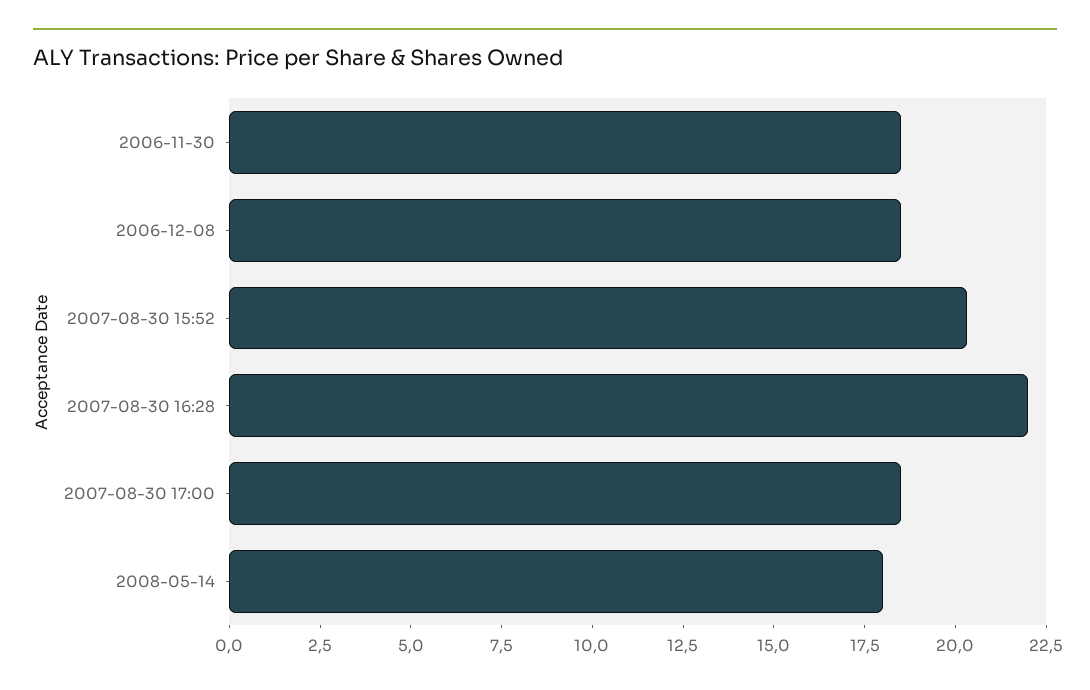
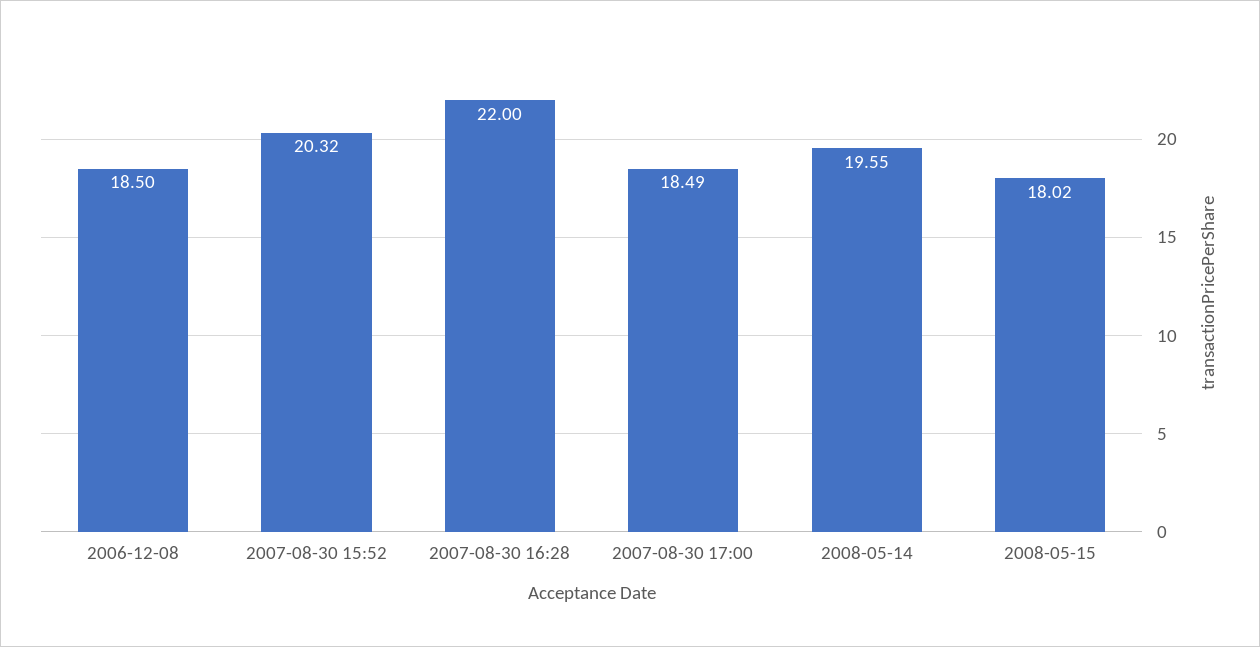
2006-11-30: 18.5 -> none
2008-05-14: 18 -> 19.55
2008-05-15: none -> 18.02

